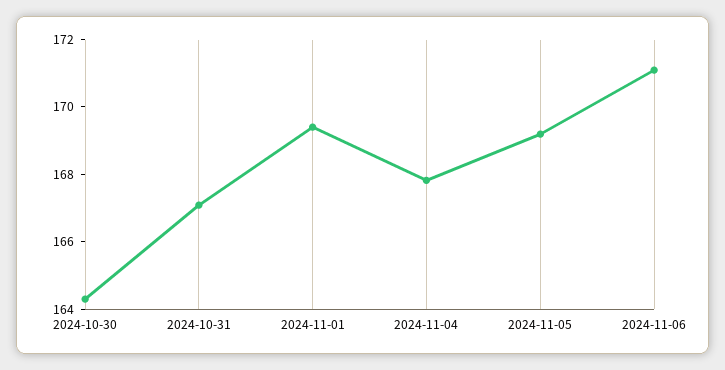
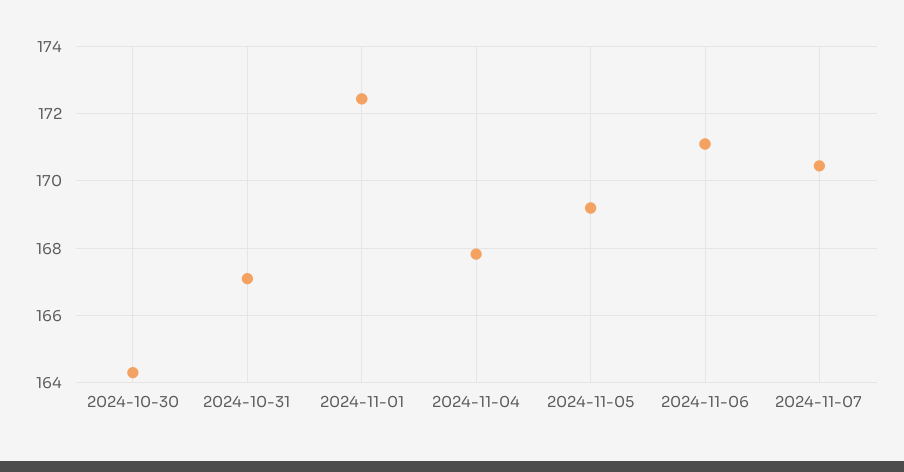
2024-11-01: 169.5 -> 172.4
2024-11-07: none -> 170.4

